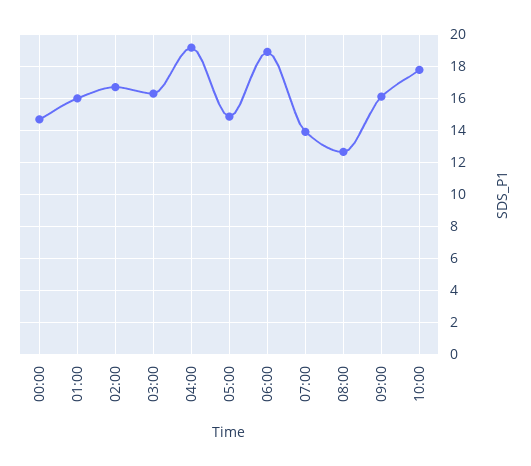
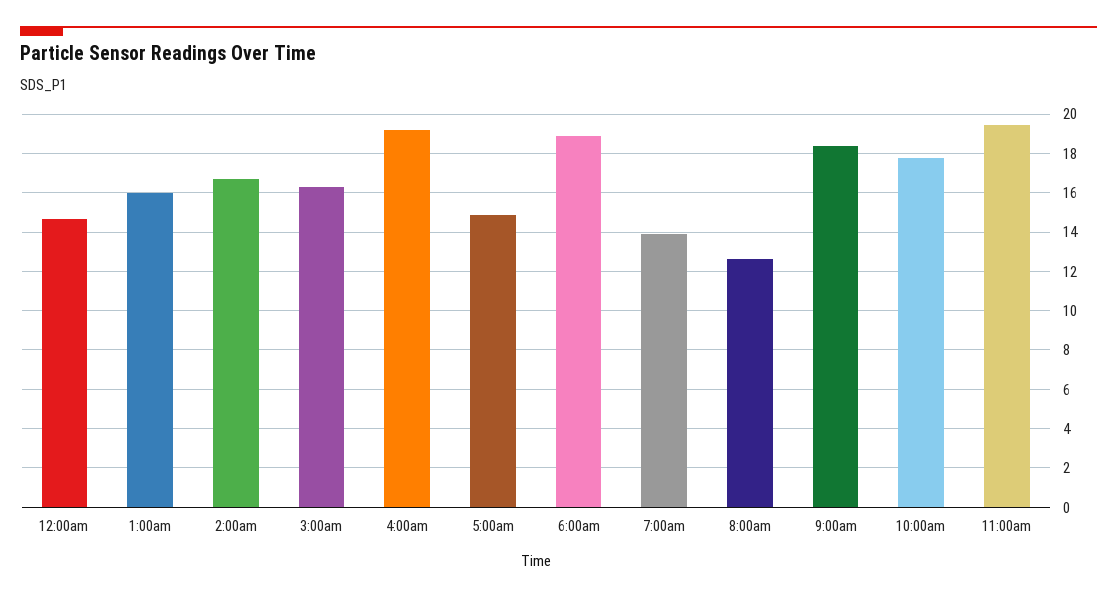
09:00: 16 -> 18.5
11:00am: none -> 19.5

